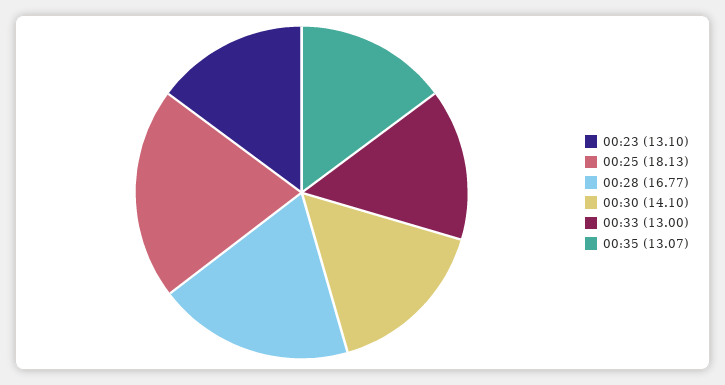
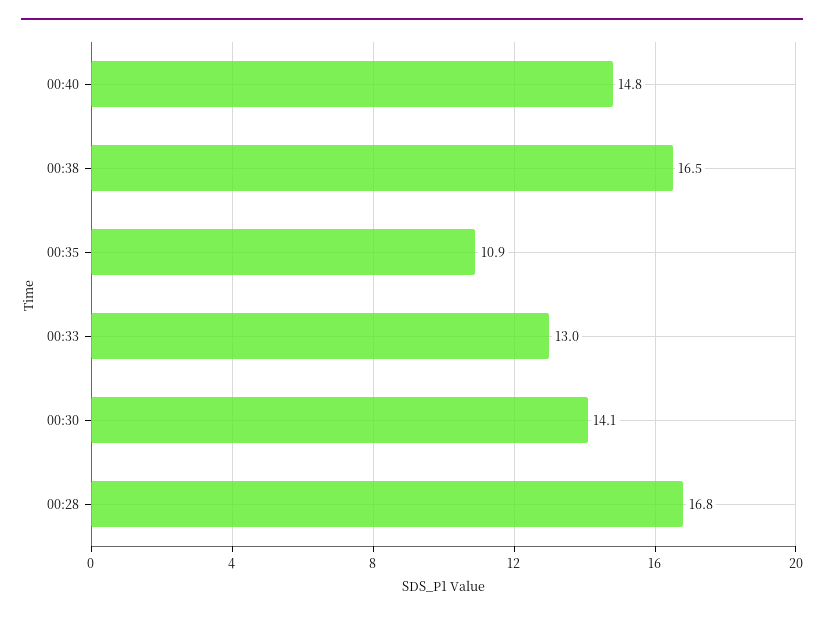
00:23: 13.1 -> none
00:25: 18.13 -> none
00:35: 13.07 -> 10.9
00:40: none -> 14.8
00:38: none -> 16.5

